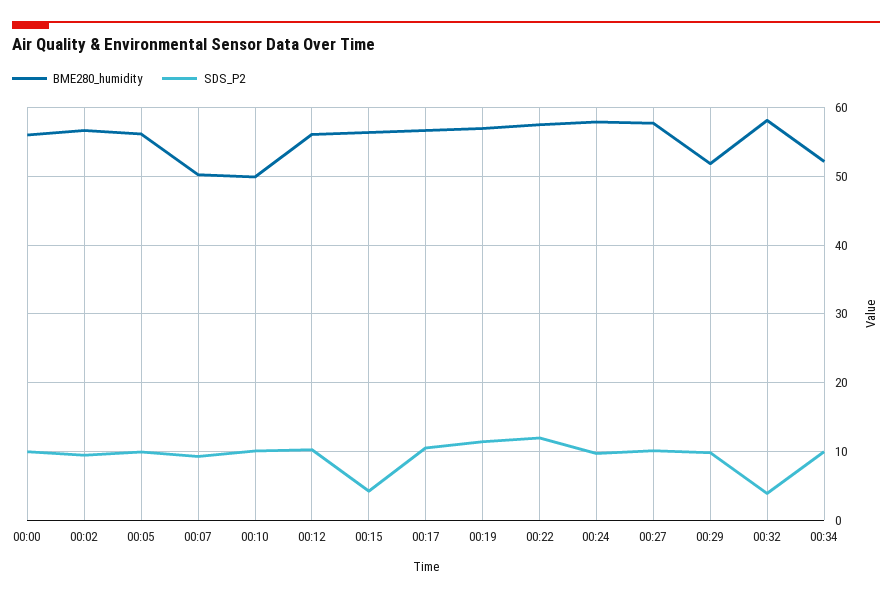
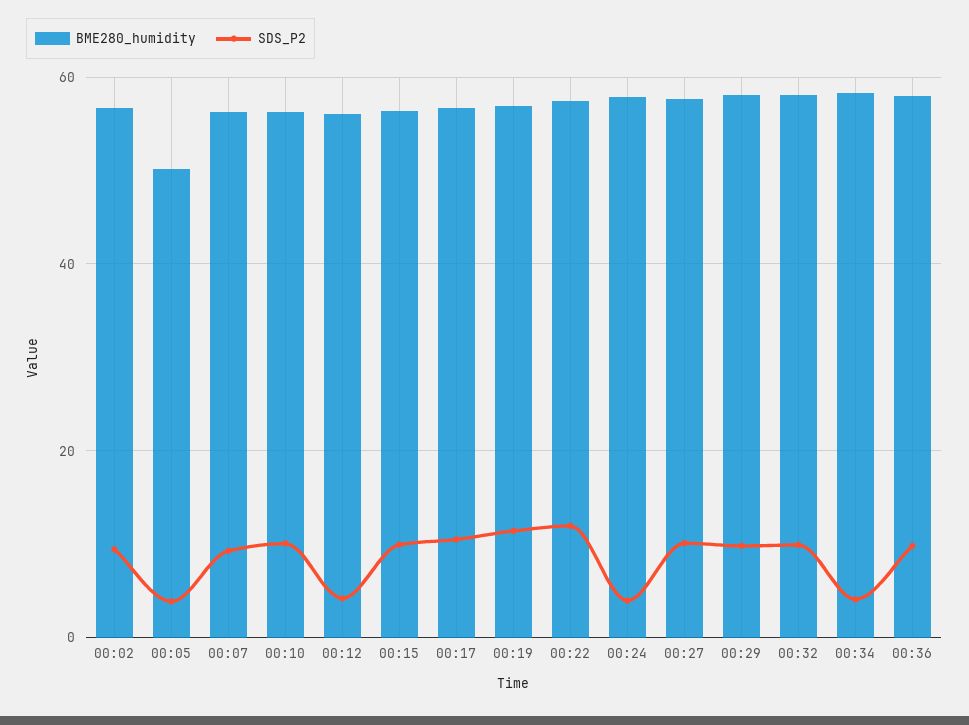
BME280_humidity, 00:00: 56 -> none
SDS_P2, 00:00: 10 -> none
BME280_humidity, 00:05: 56 -> 50
SDS_P2, 00:05: 10 -> 4
BME280_humidity, 00:07: 50 -> 56
BME280_humidity, 00:10: 50 -> 56
SDS_P2, 00:12: 10 -> 4
SDS_P2, 00:15: 4 -> 10
SDS_P2, 00:24: 10 -> 4
BME280_humidity, 00:29: 52 -> 58
SDS_P2, 00:32: 4 -> 10
BME280_humidity, 00:34: 52 -> 58
SDS_P2, 00:34: 10 -> 4
BME280_humidity, 00:36: none -> 58
SDS_P2, 00:36: none -> 10

